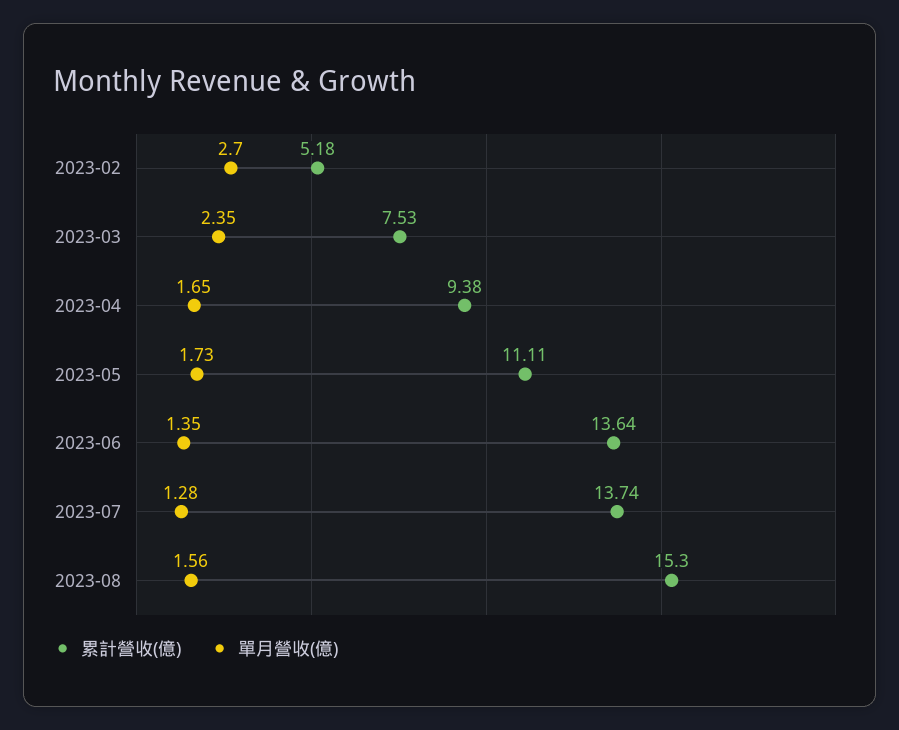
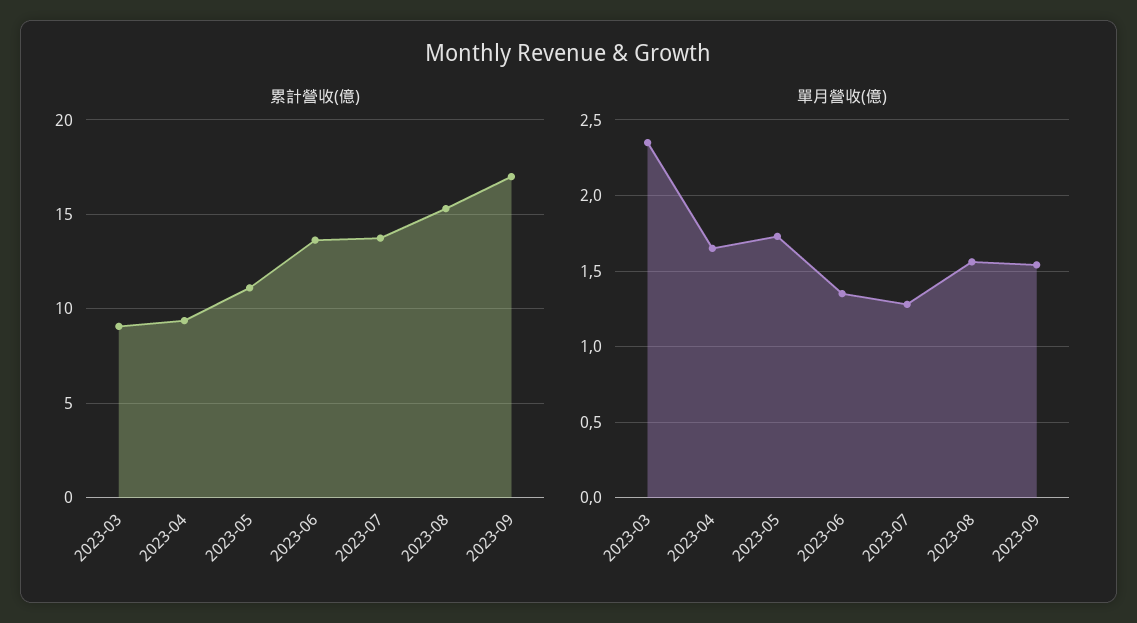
累計營收(億), 2023-02: 5.18 -> none
單月營收(億), 2023-02: 2.7 -> none
累計營收(億), 2023-03: 7.53 -> 9
累計營收(億), 2023-09: none -> 17
單月營收(億), 2023-09: none -> 1.55

